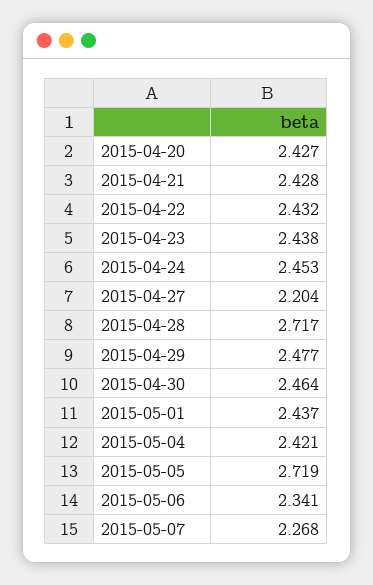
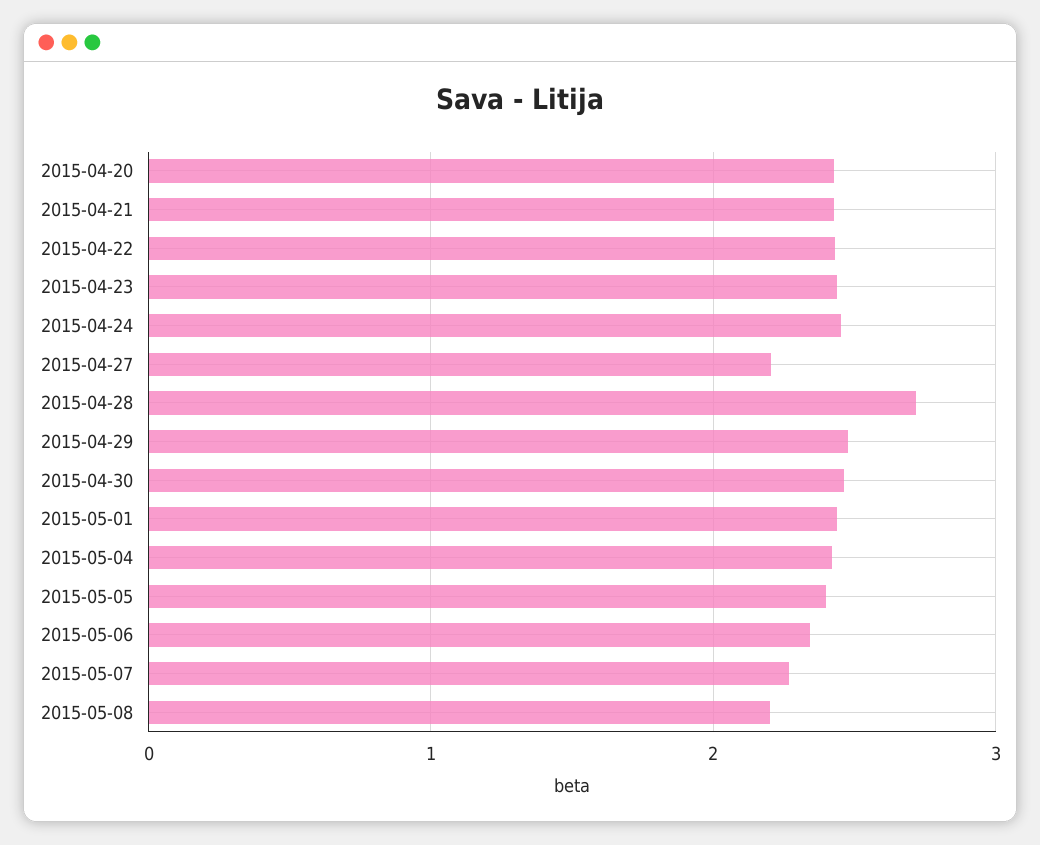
2015-05-05: 2.719 -> 2.4
2015-05-08: none -> 2.2

